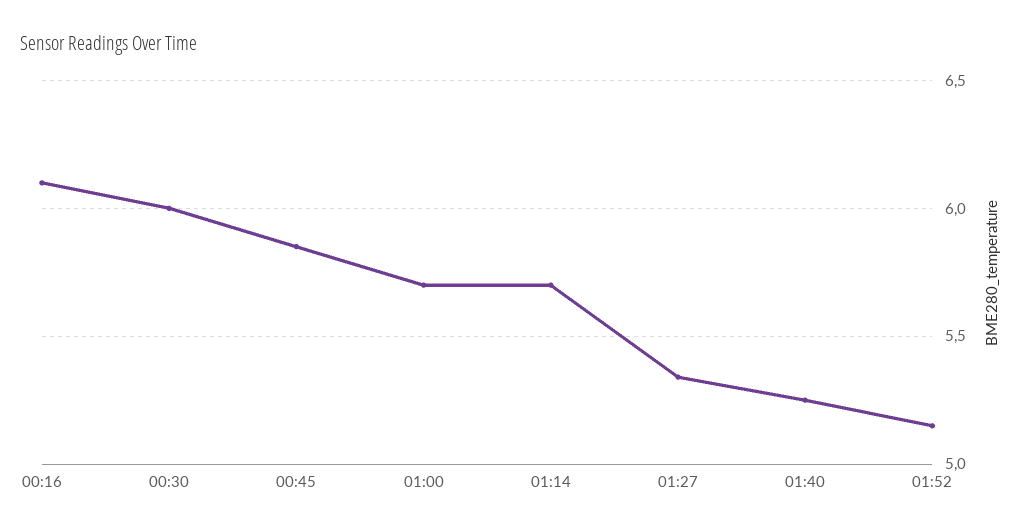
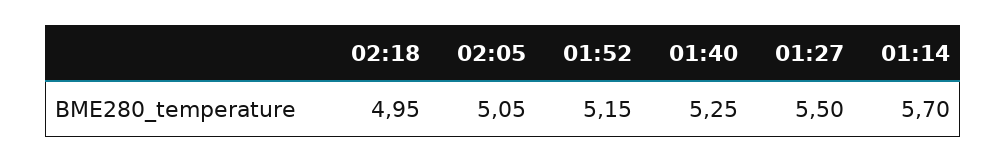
00:16: 6.1 -> none
00:30: 6 -> none
00:45: 5.85 -> none
01:00: 5.7 -> none
01:27: 5.35 -> 5.5
02:18: none -> 4.95
02:05: none -> 5.05

